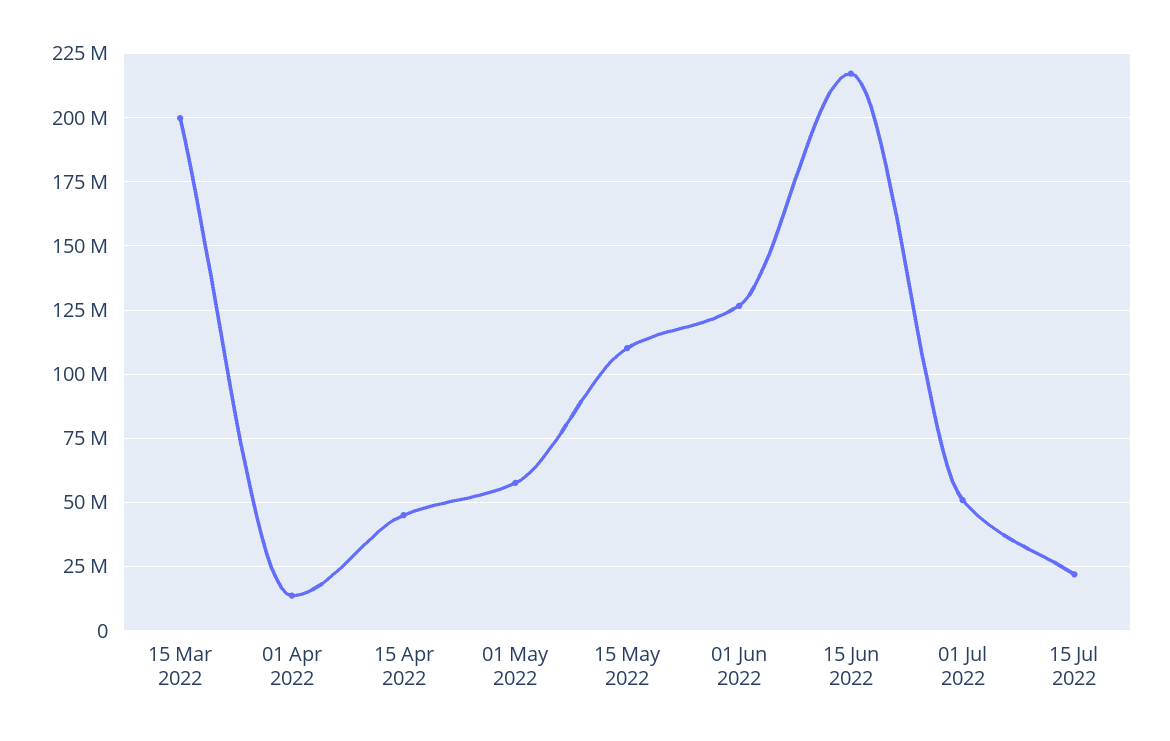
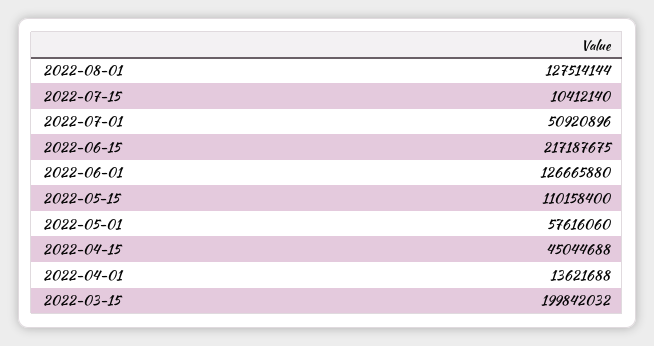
15 Jul 2022: 22500000 -> 10412140
2022-08-01: none -> 127514144

